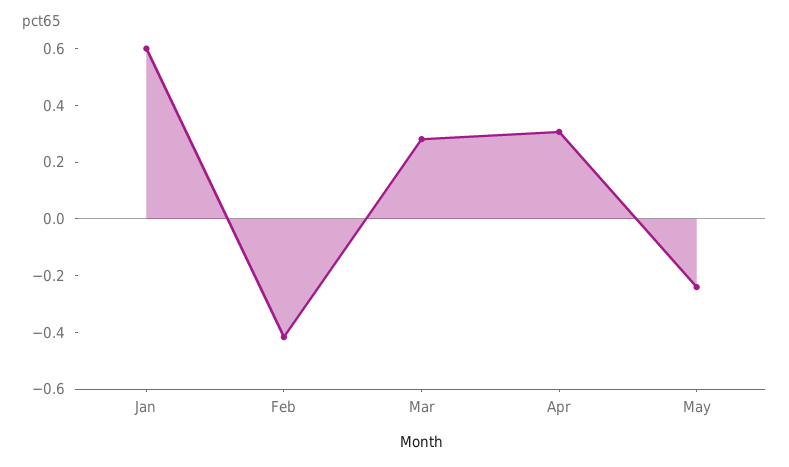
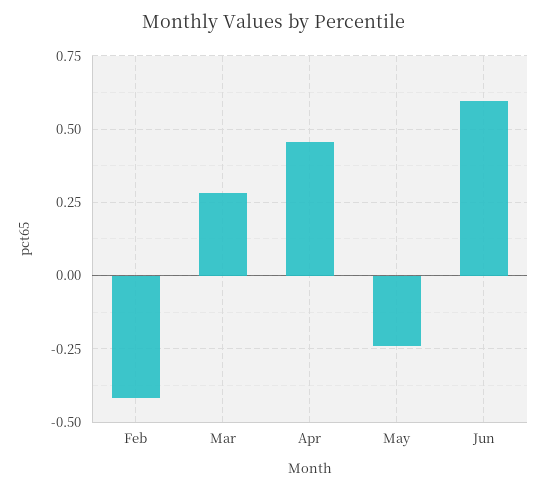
Jan: 0.6 -> none
Apr: 0.3 -> 0.45
Jun: none -> 0.6

